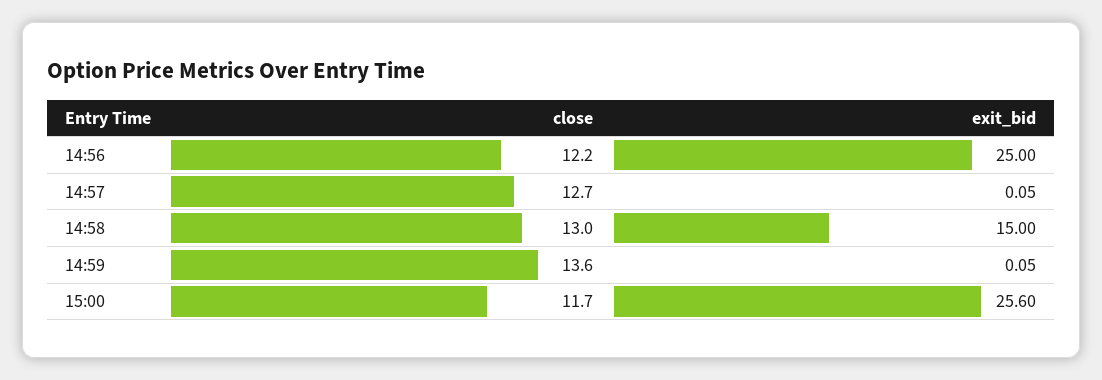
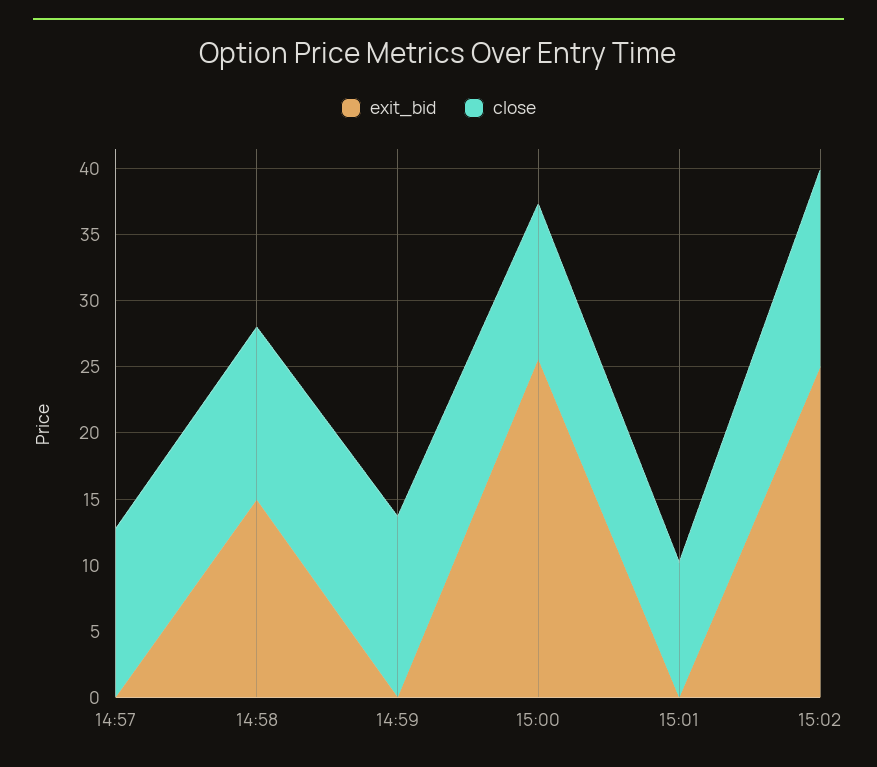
close, 14:56: 12.2 -> none
exit_bid, 14:56: 25 -> none
exit_bid, 15:01: none -> 0
close, 15:01: none -> 10
exit_bid, 15:02: none -> 25
close, 15:02: none -> 15

